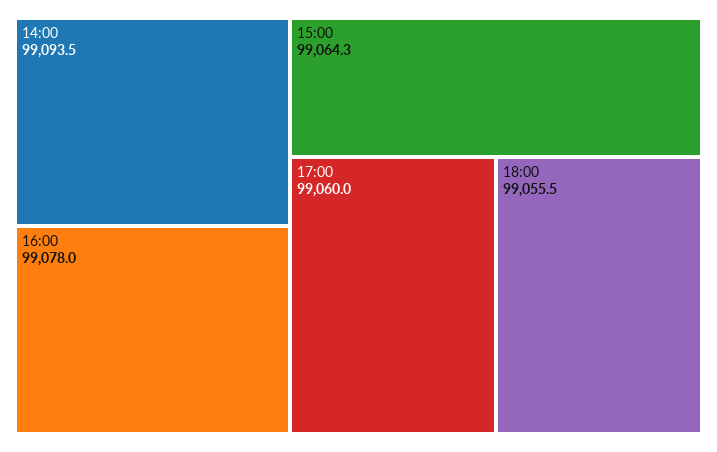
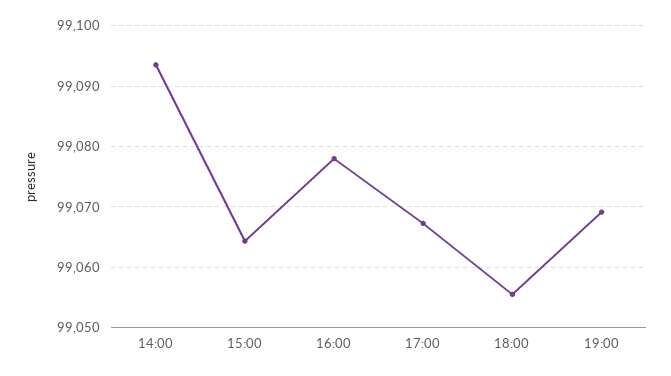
17:00: 99060 -> 99067
19:00: none -> 99069

